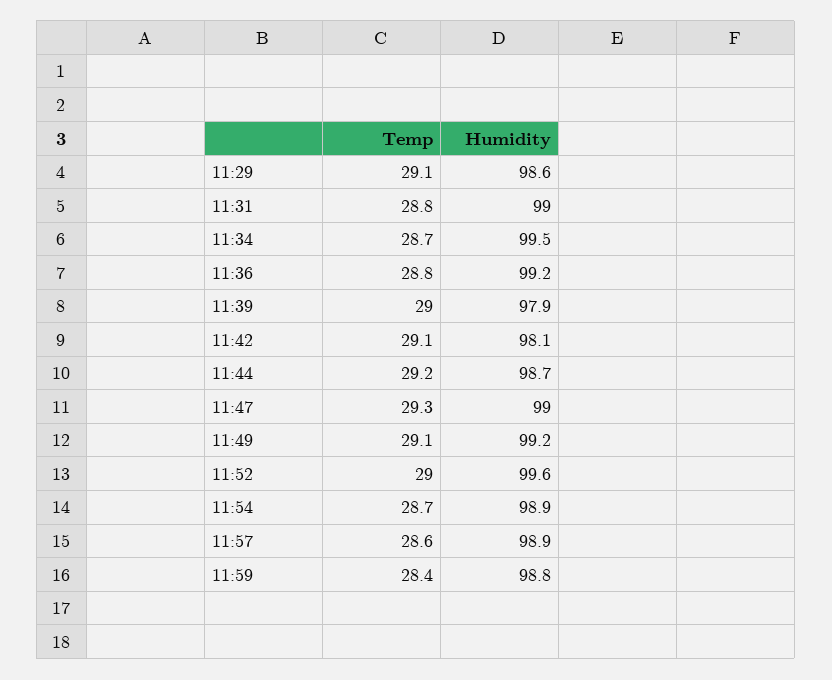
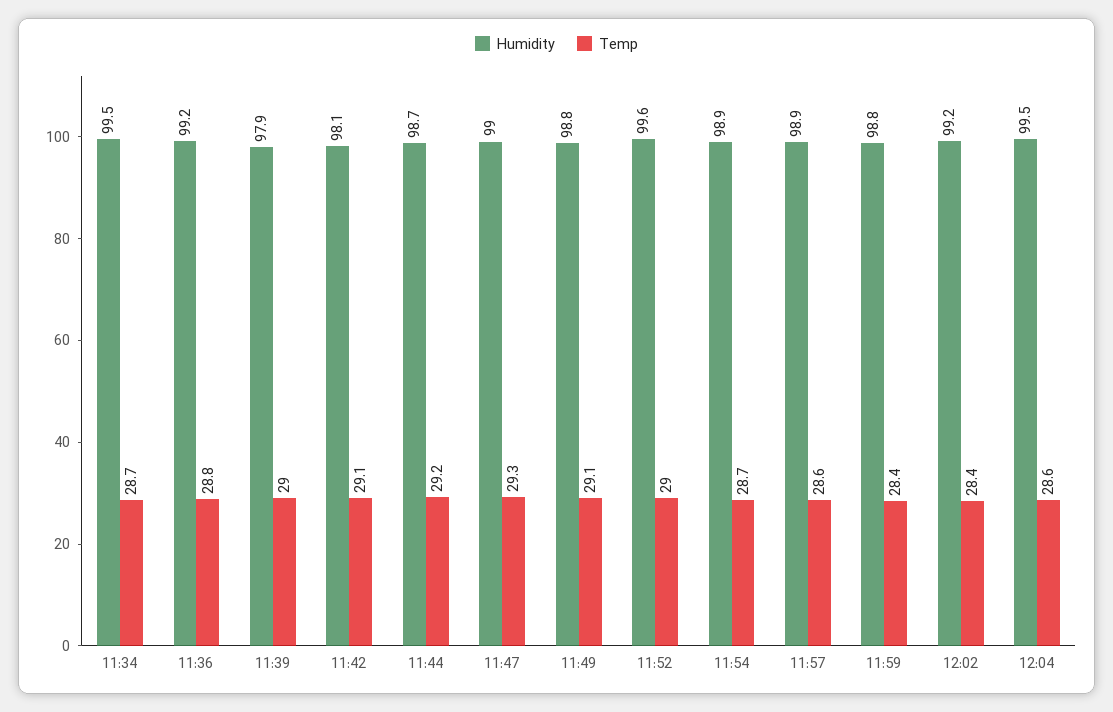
Temp, 11:29: 29.1 -> none
Humidity, 11:29: 98.6 -> none
Temp, 11:31: 28.8 -> none
Humidity, 11:31: 99 -> none
Humidity, 11:49: 99.2 -> 98.8
Humidity, 12:02: none -> 99.2
Temp, 12:02: none -> 28.4
Humidity, 12:04: none -> 99.5
Temp, 12:04: none -> 28.6

